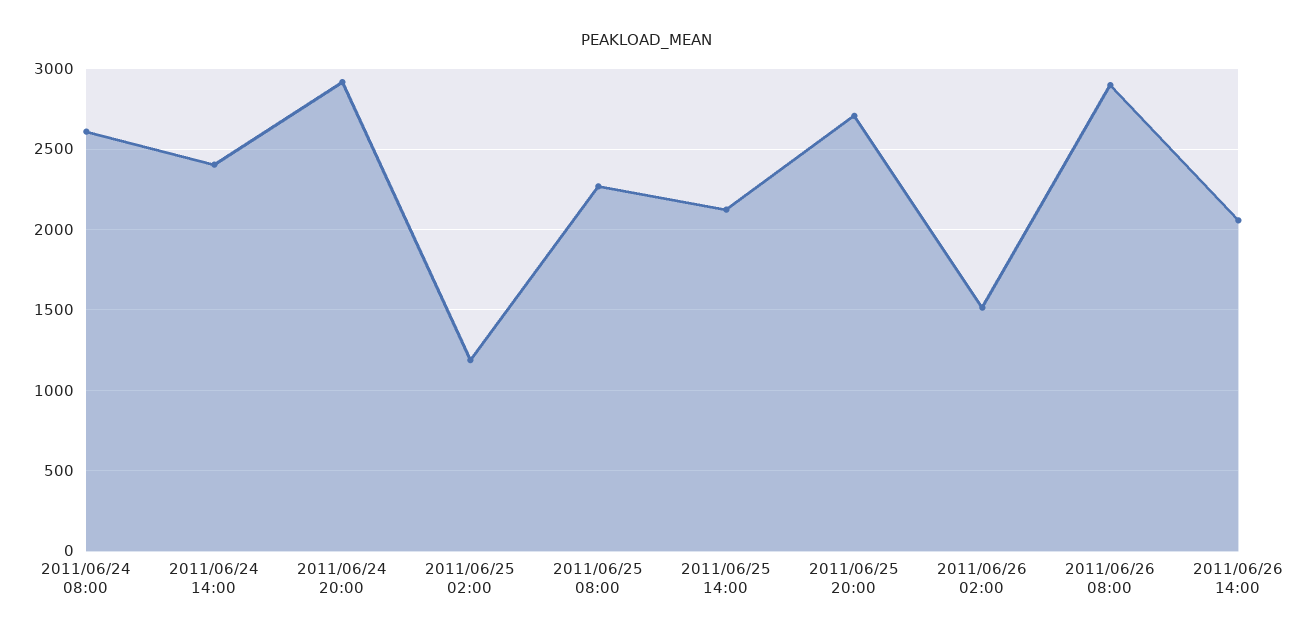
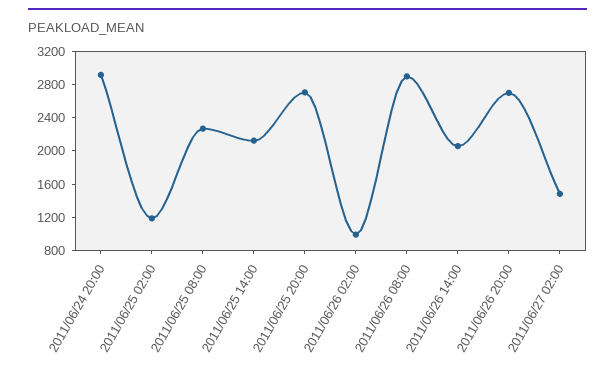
2011/06/24 08:00: 2600 -> none
2011/06/24 14:00: 2400 -> none
2011/06/26 02:00: 1500 -> 1000
2011/06/26 20:00: none -> 2700
2011/06/27 02:00: none -> 1500

